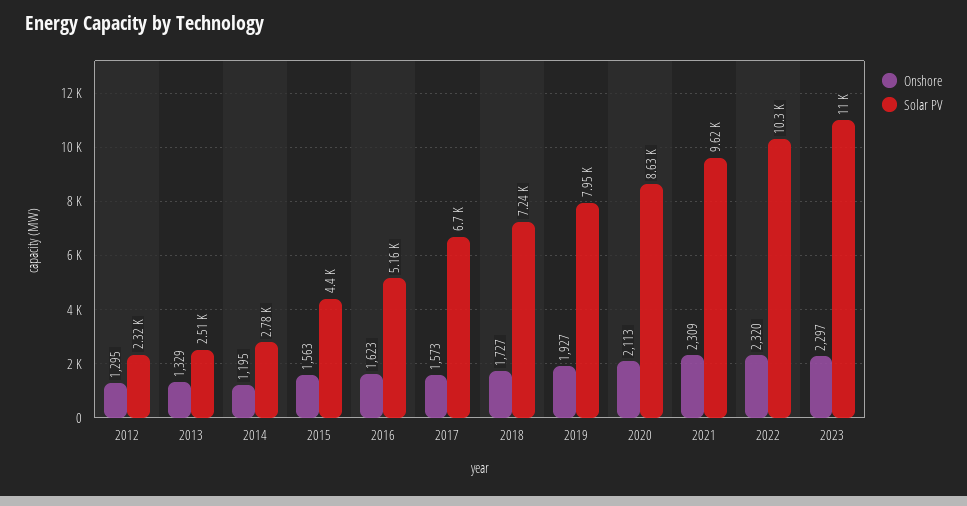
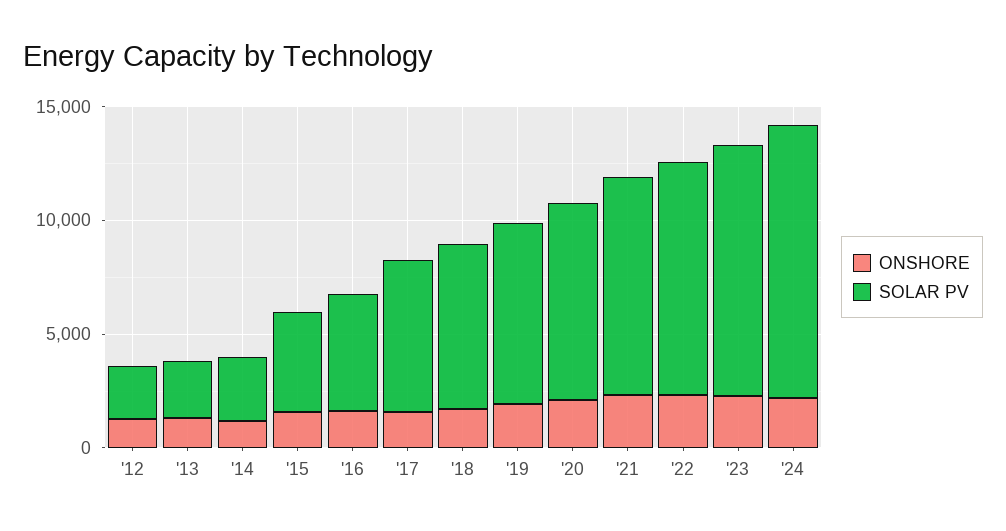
Onshore, '24: none -> 2000
Solar PV, '24: none -> 12000

